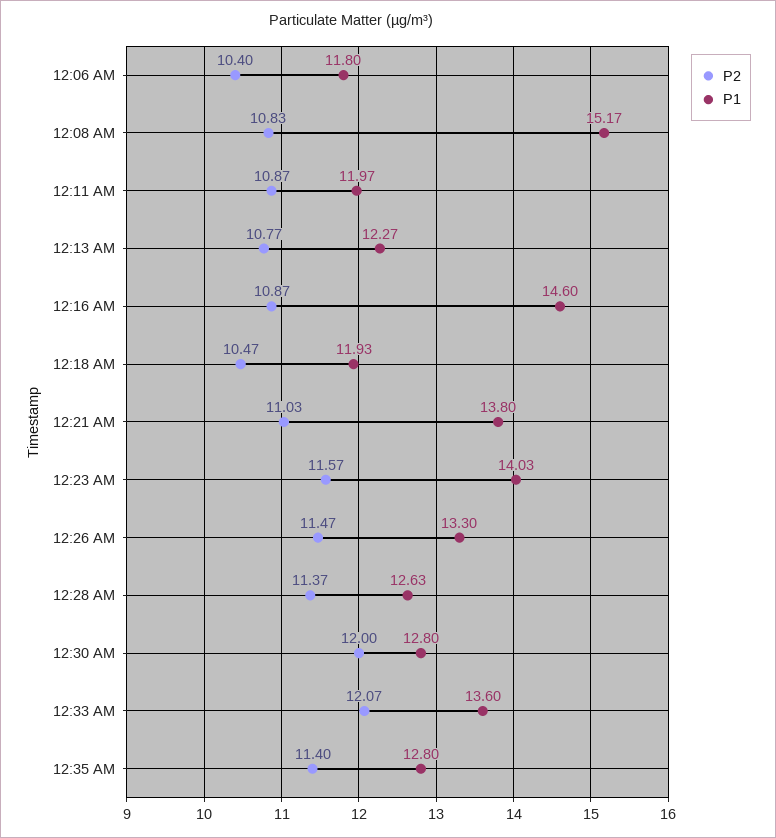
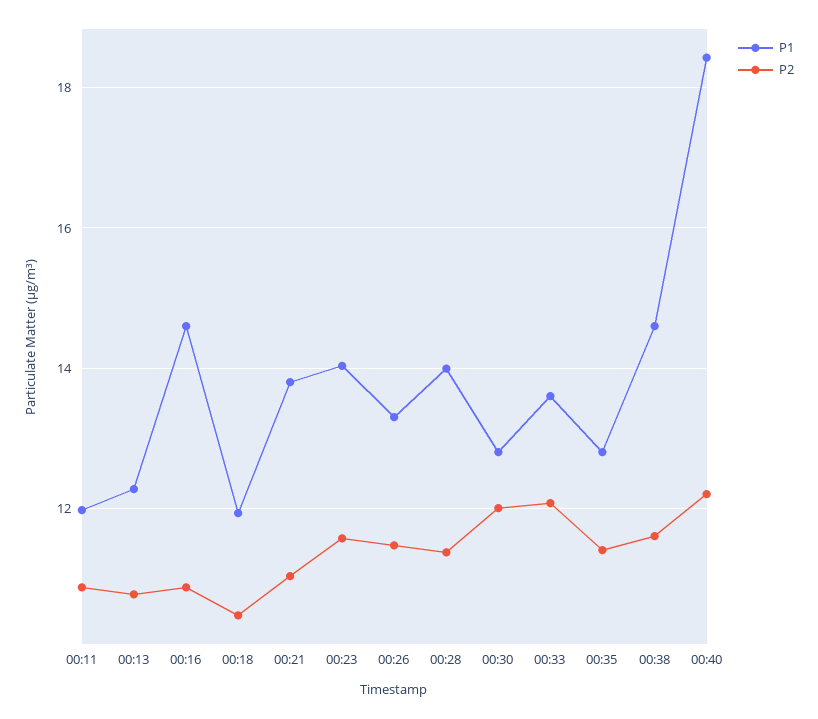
P2, 12:06 AM: 10.4 -> none
P1, 12:06 AM: 11.8 -> none
P2, 12:08 AM: 10.83 -> none
P1, 12:08 AM: 15.17 -> none
P1, 12:28 AM: 12.63 -> 14
P1, 00:38: none -> 14.6
P2, 00:38: none -> 11.6
P1, 00:40: none -> 18.4
P2, 00:40: none -> 12.2

